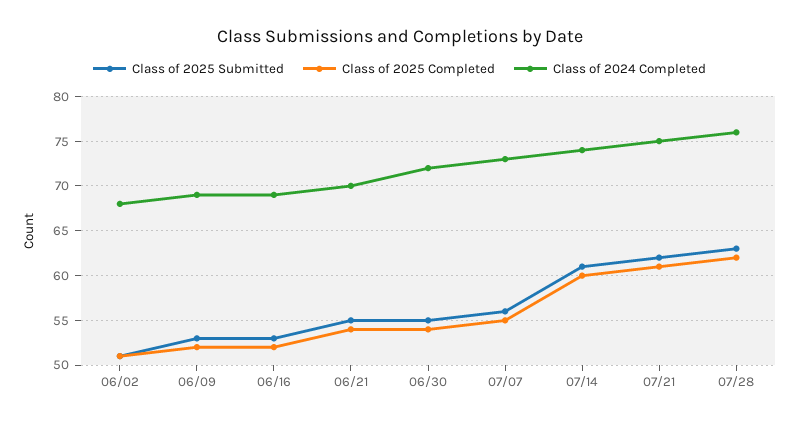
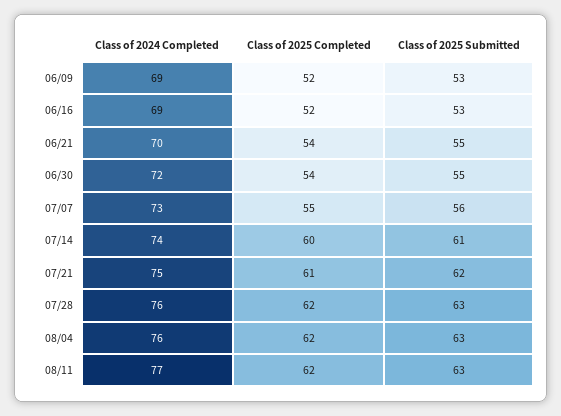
Class of 2025 Submitted, 06/02: 51 -> none
Class of 2025 Completed, 06/02: 51 -> none
Class of 2024 Completed, 06/02: 68 -> none
Class of 2024 Completed, 08/04: none -> 76
Class of 2025 Completed, 08/04: none -> 62
Class of 2025 Submitted, 08/04: none -> 63
Class of 2024 Completed, 08/11: none -> 77
Class of 2025 Completed, 08/11: none -> 62
Class of 2025 Submitted, 08/11: none -> 63

